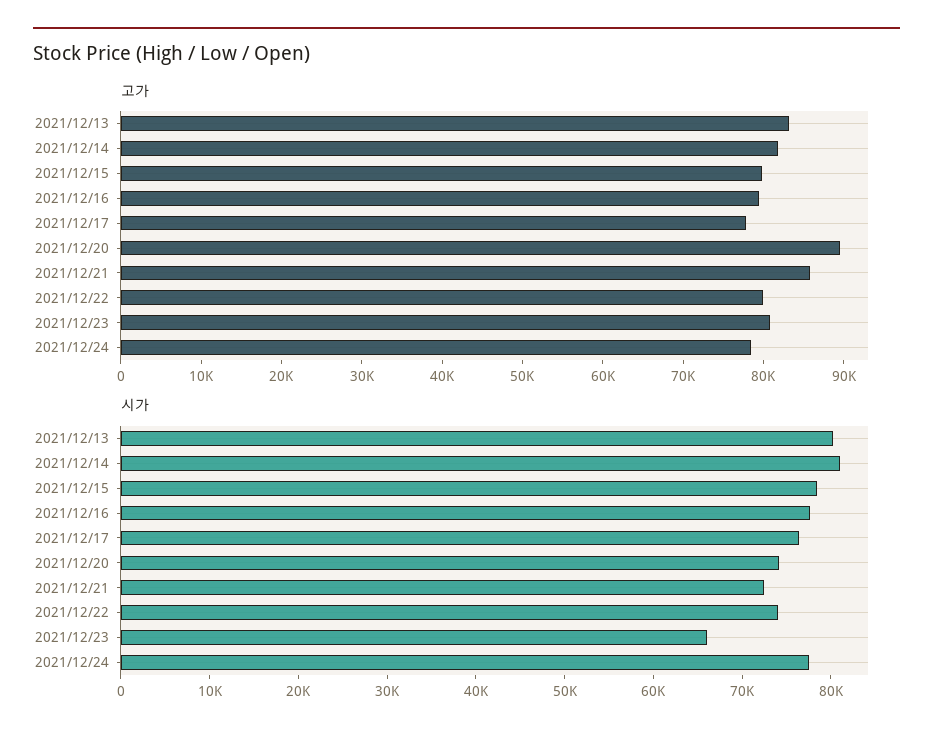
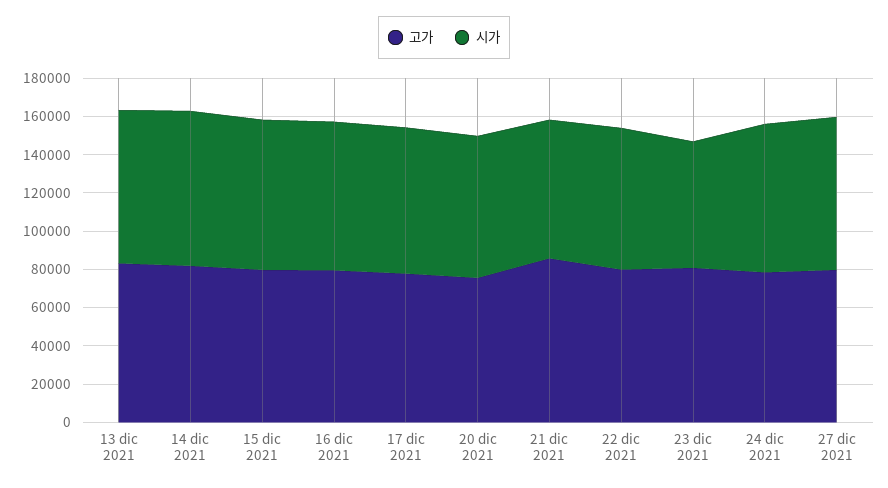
고가, 2021/12/20: 90000 -> 75000
고가, 27 dic 2021: none -> 80000
시가, 27 dic 2021: none -> 80000

